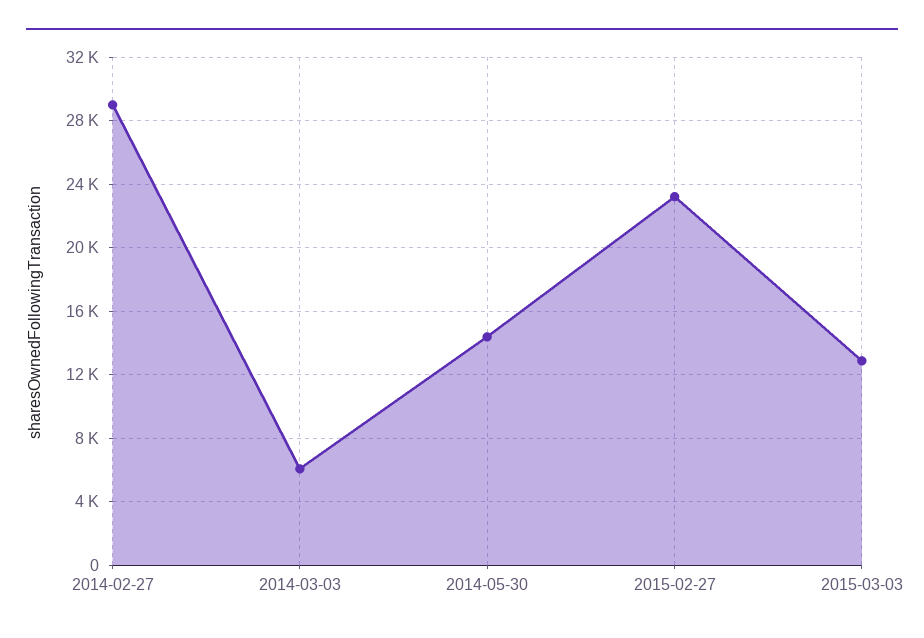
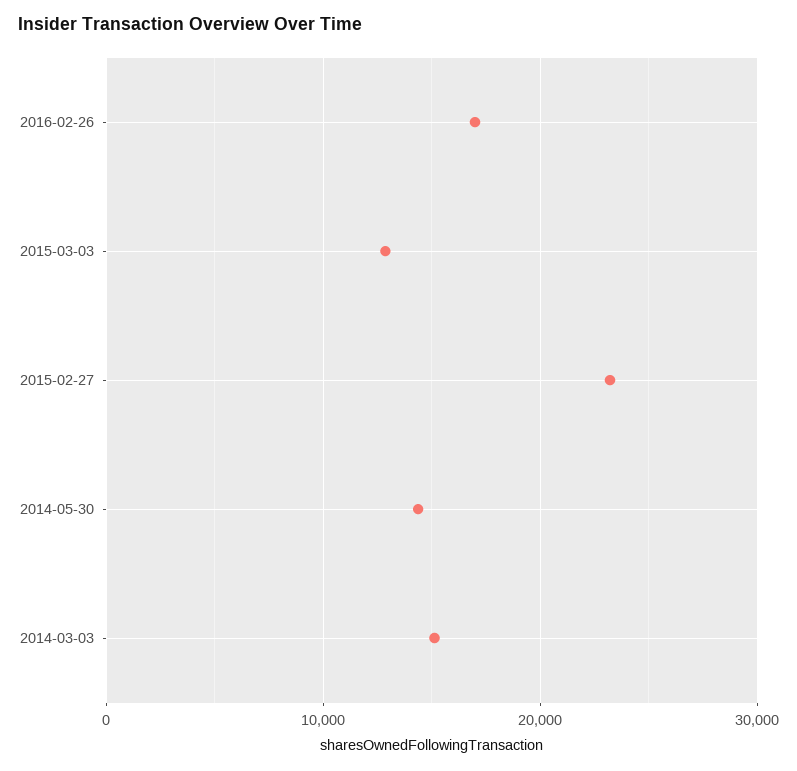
2014-02-27: 29000 -> none
2014-03-03: 6000 -> 15000
2016-02-26: none -> 17000

